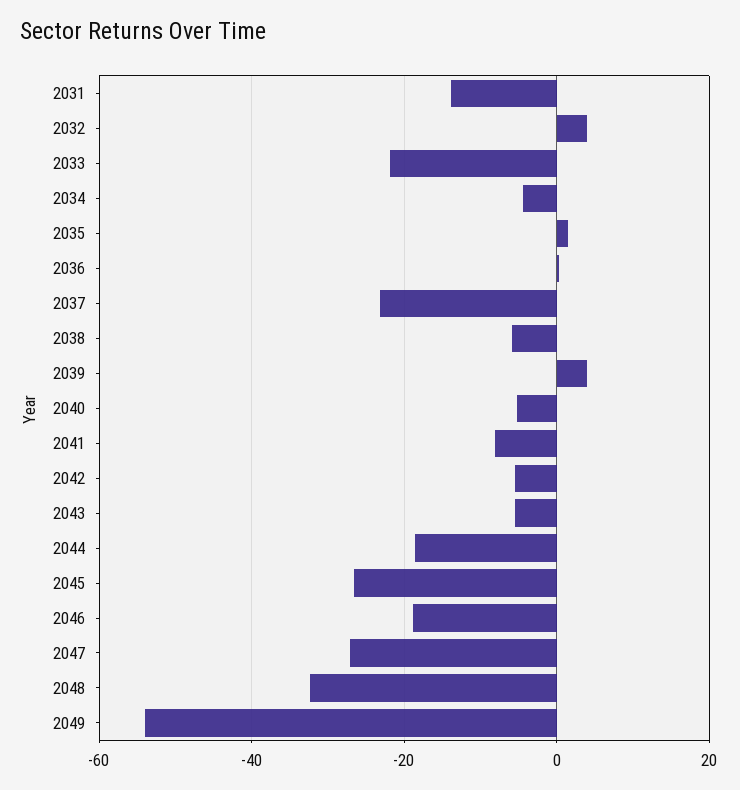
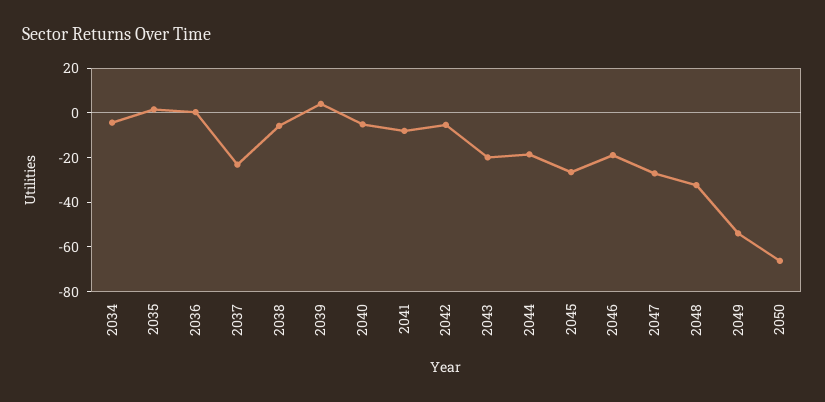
2031: -14 -> none
2032: 4 -> none
2033: -22 -> none
2043: -6 -> -20
2050: none -> -65

